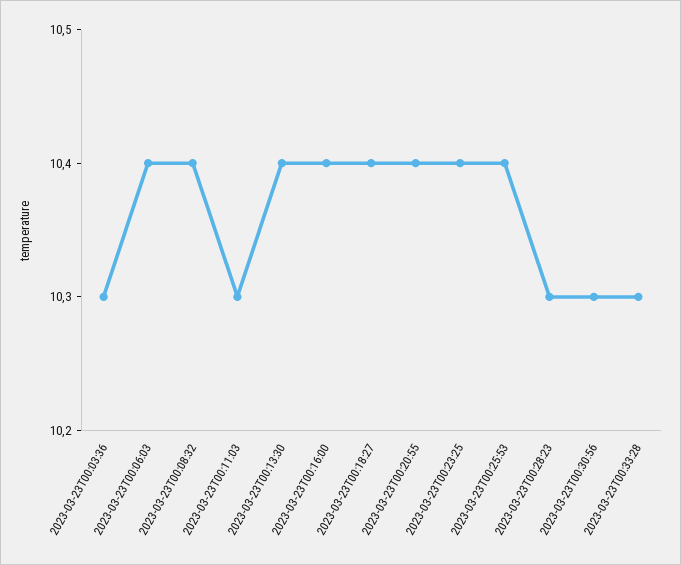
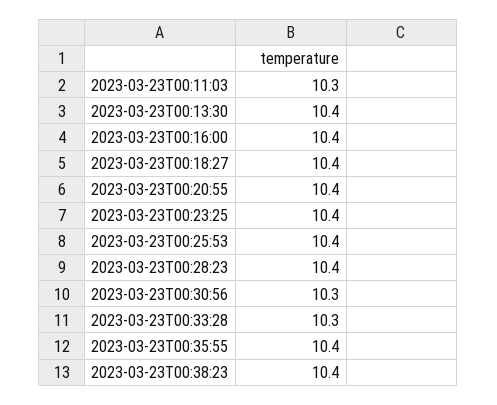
2023-03-23T00:03:36: 10.3 -> none
2023-03-23T00:06:03: 10.4 -> none
2023-03-23T00:08:32: 10.4 -> none
2023-03-23T00:28:23: 10.3 -> 10.4
2023-03-23T00:35:55: none -> 10.4
2023-03-23T00:38:23: none -> 10.4

